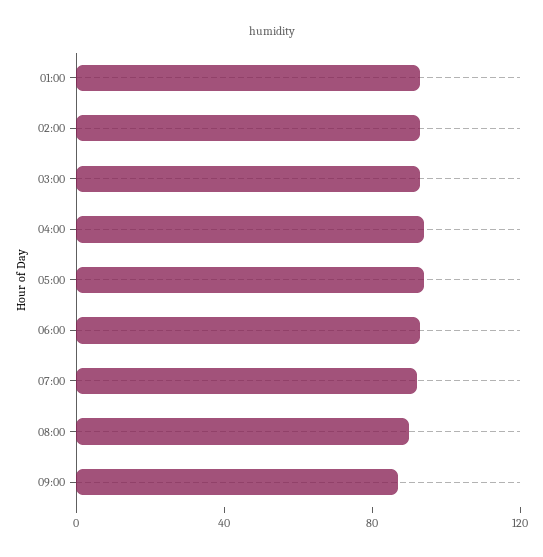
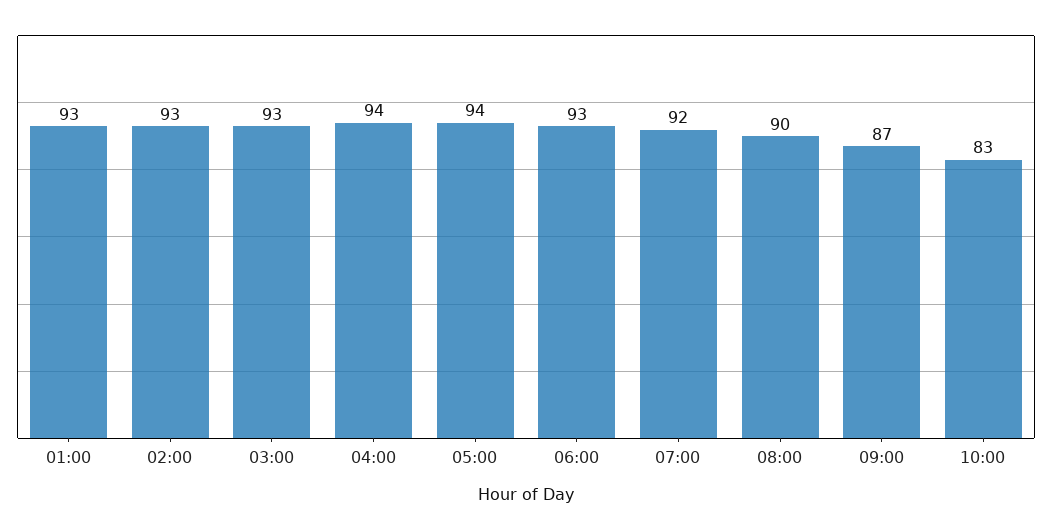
10:00: none -> 83

